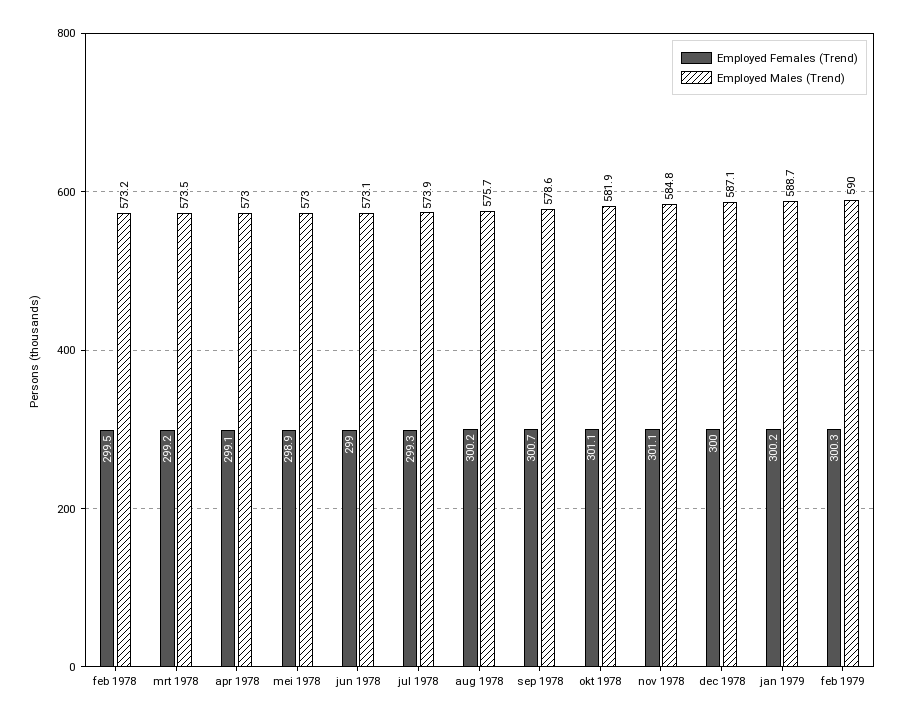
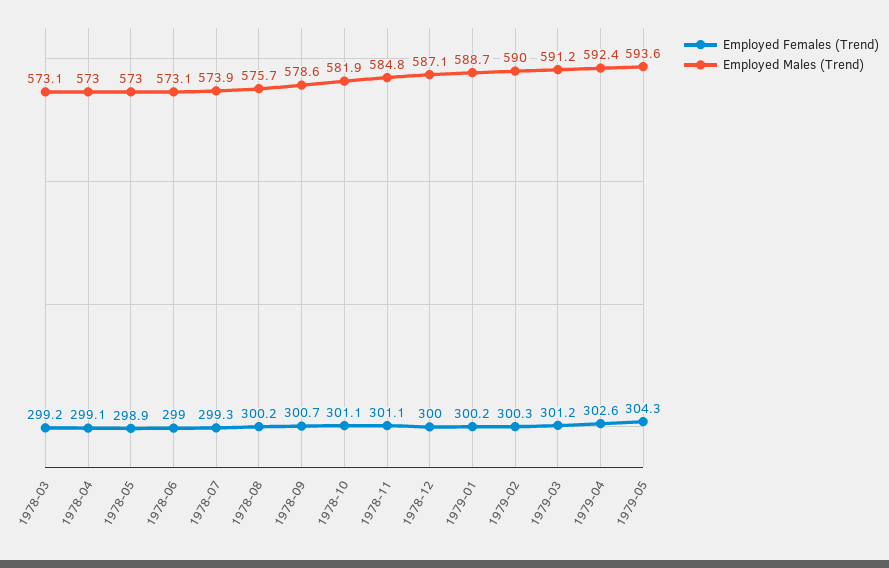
Employed Females (Trend), feb 1978: 299.5 -> none
Employed Males (Trend), feb 1978: 573.2 -> none
Employed Males (Trend), mrt 1978: 573.5 -> 573.1
Employed Females (Trend), 1979-03: none -> 301.2
Employed Males (Trend), 1979-03: none -> 591.2
Employed Females (Trend), 1979-04: none -> 302.6
Employed Males (Trend), 1979-04: none -> 592.4
Employed Females (Trend), 1979-05: none -> 304.3
Employed Males (Trend), 1979-05: none -> 593.6

